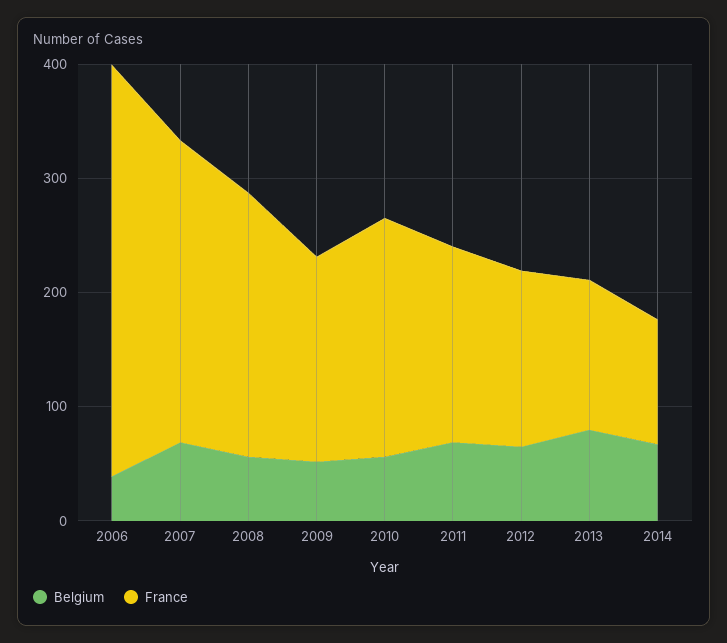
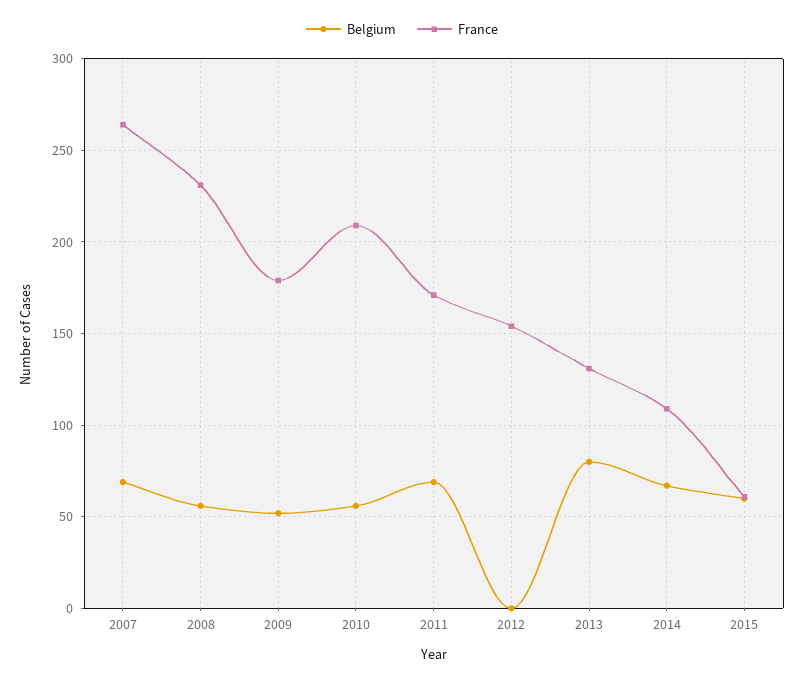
Belgium, 2006: 40 -> none
France, 2006: 360 -> none
Belgium, 2012: 60 -> 0
Belgium, 2015: none -> 60
France, 2015: none -> 60

